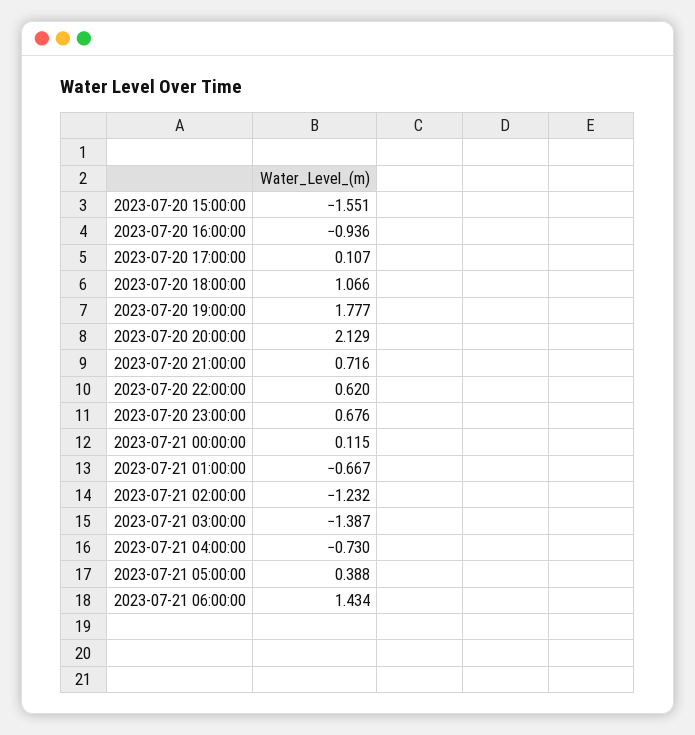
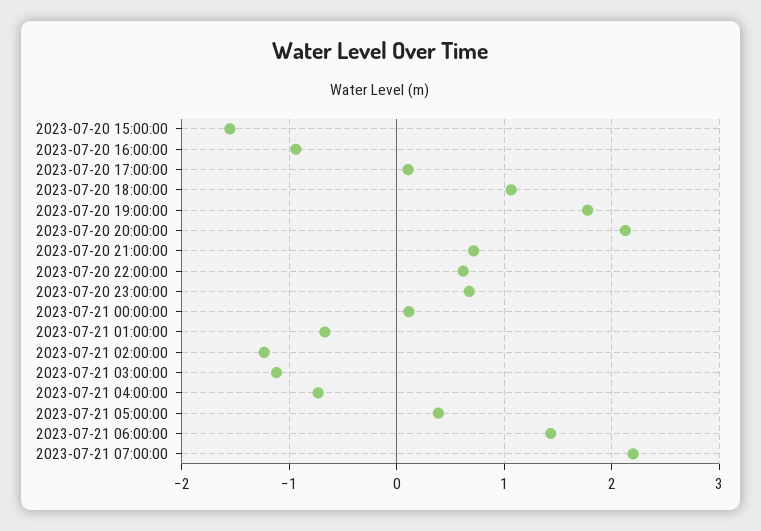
2023-07-21 03:00:00: -1.387 -> -1.1
2023-07-21 07:00:00: none -> 2.2

